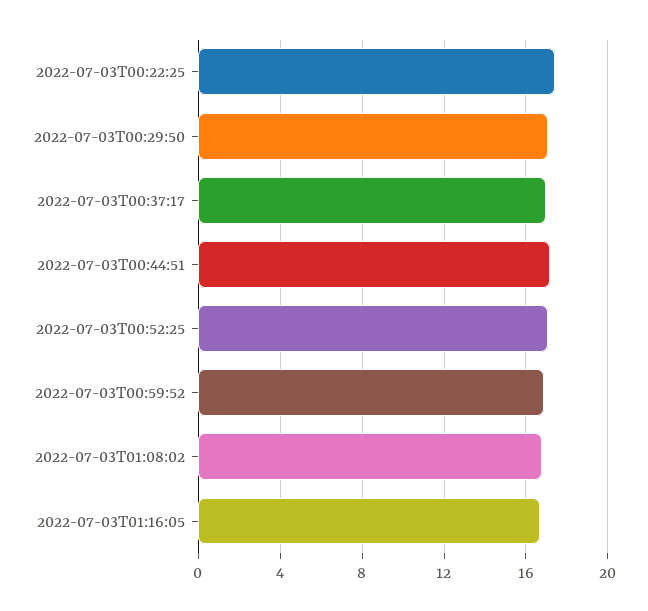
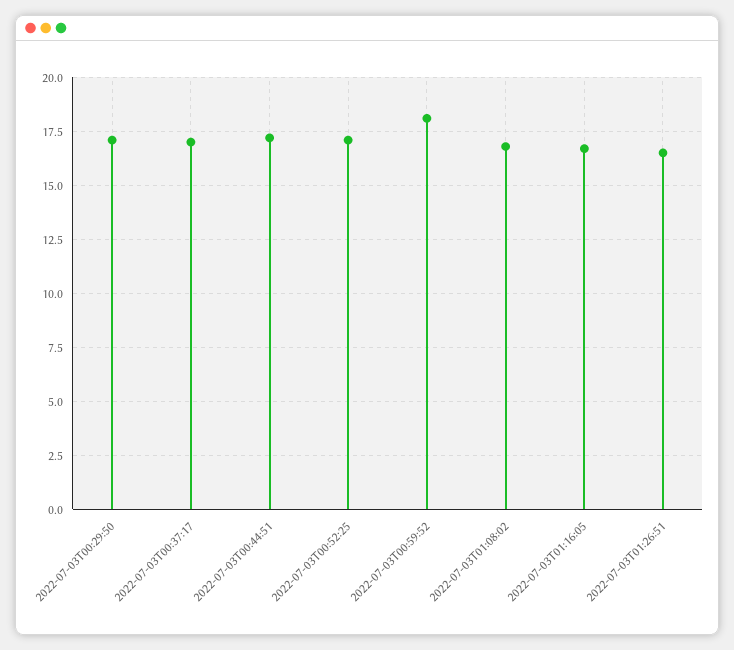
2022-07-03T00:22:25: 17.5 -> none
2022-07-03T00:59:52: 17 -> 18
2022-07-03T01:26:51: none -> 16.5

